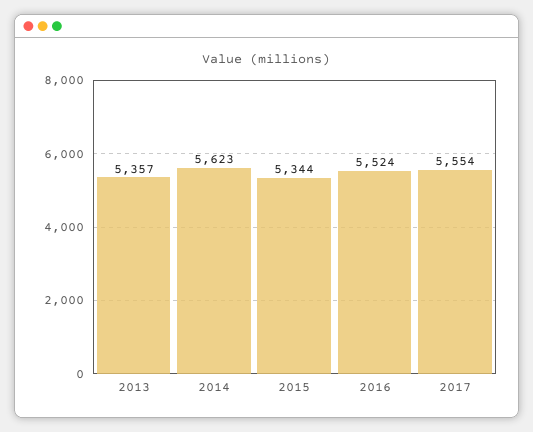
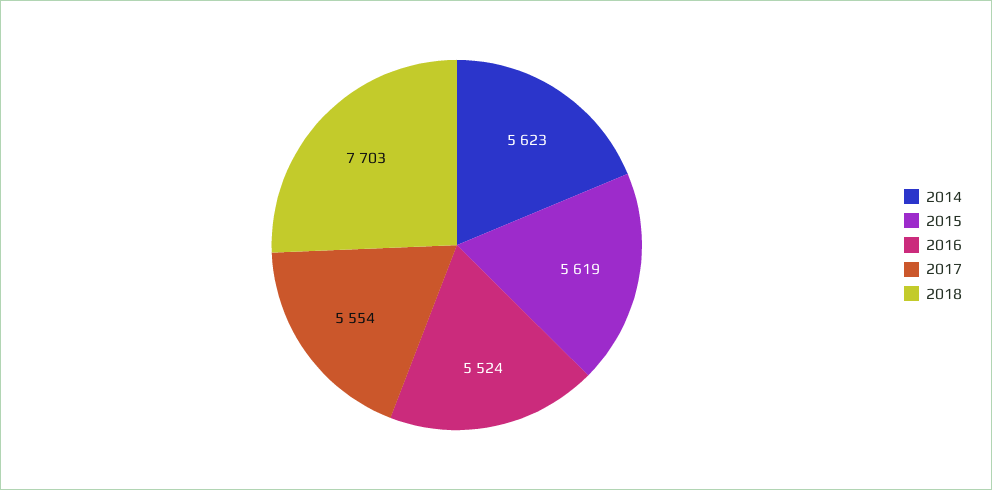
2013: 5357 -> none
2015: 5344 -> 5619
2018: none -> 7703

